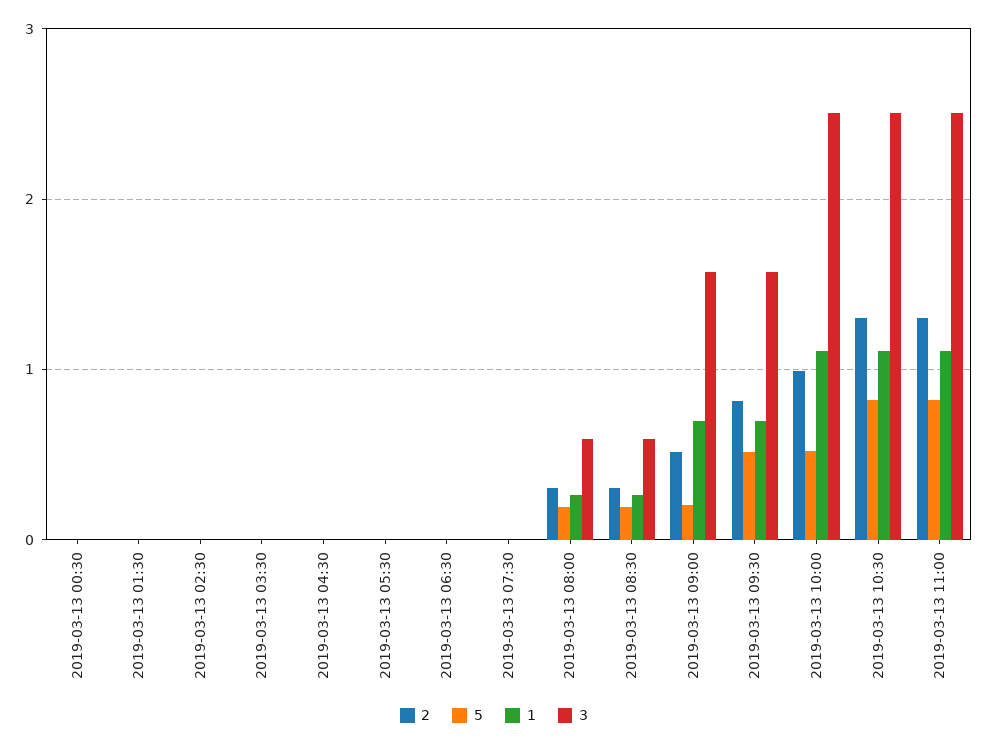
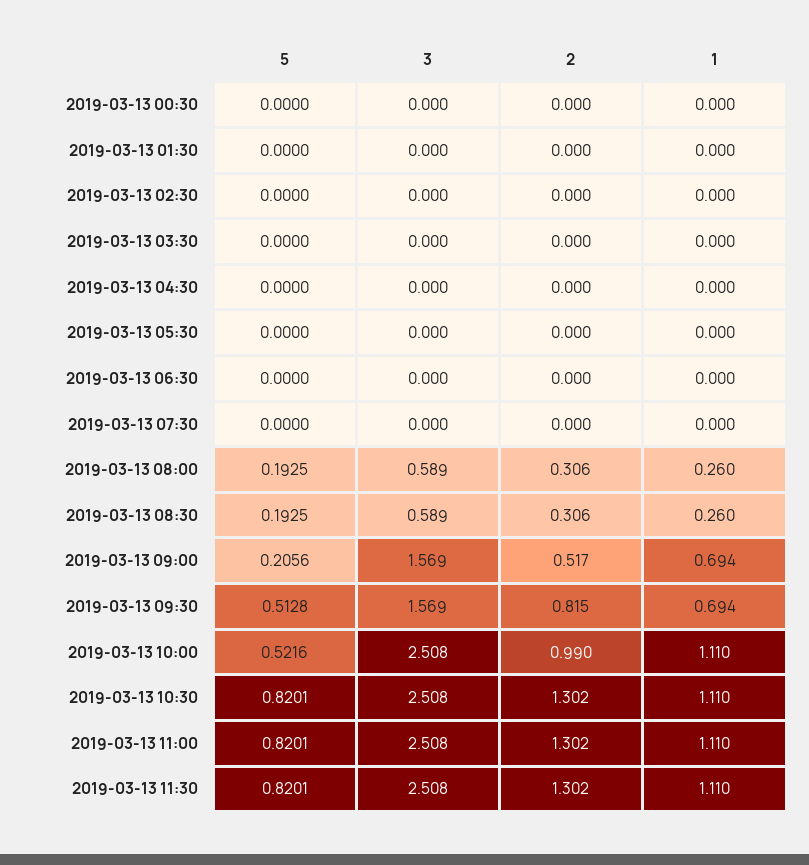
5, 2019-03-13 11:30: none -> 0.8201
3, 2019-03-13 11:30: none -> 2.508
2, 2019-03-13 11:30: none -> 1.302
1, 2019-03-13 11:30: none -> 1.11

